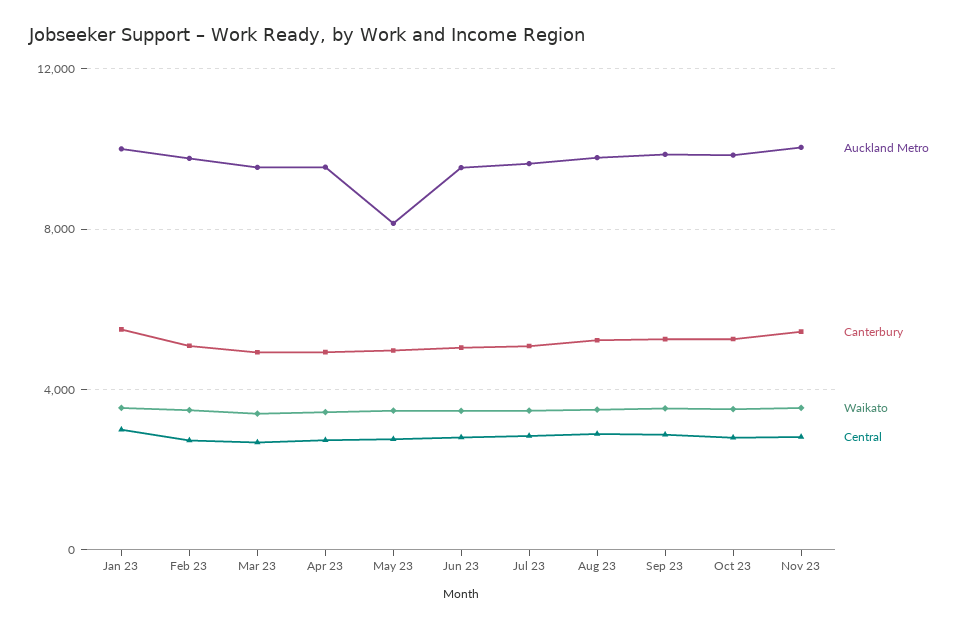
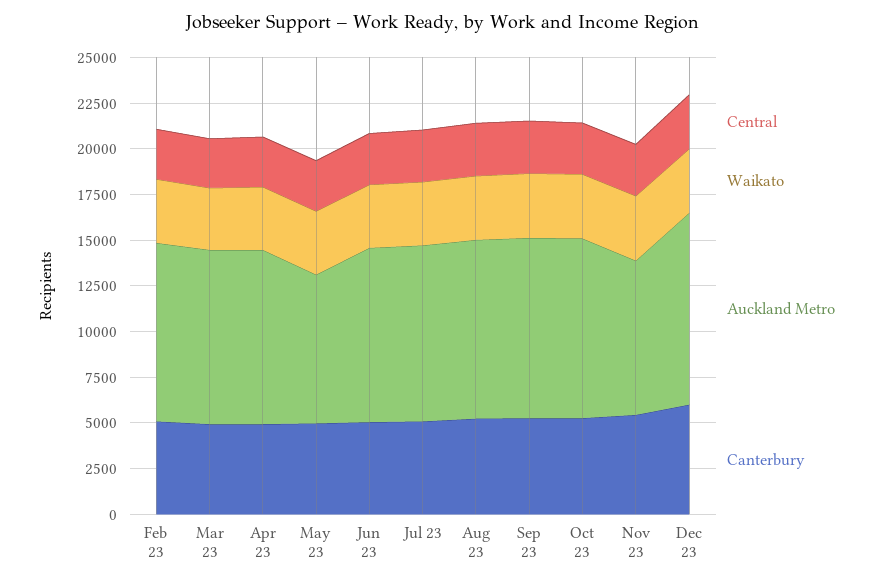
Auckland Metro, Jan 23: 10000 -> none
Canterbury, Jan 23: 5500 -> none
Waikato, Jan 23: 3500 -> none
Central, Jan 23: 3000 -> none
Auckland Metro, Nov 23: 10000 -> 8500
Central, Dec 23: none -> 3000
Waikato, Dec 23: none -> 3500
Auckland Metro, Dec 23: none -> 10500
Canterbury, Dec 23: none -> 6000

